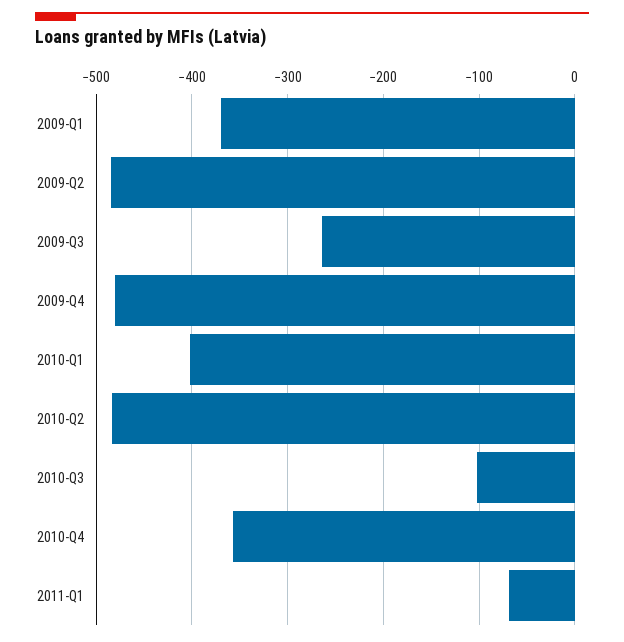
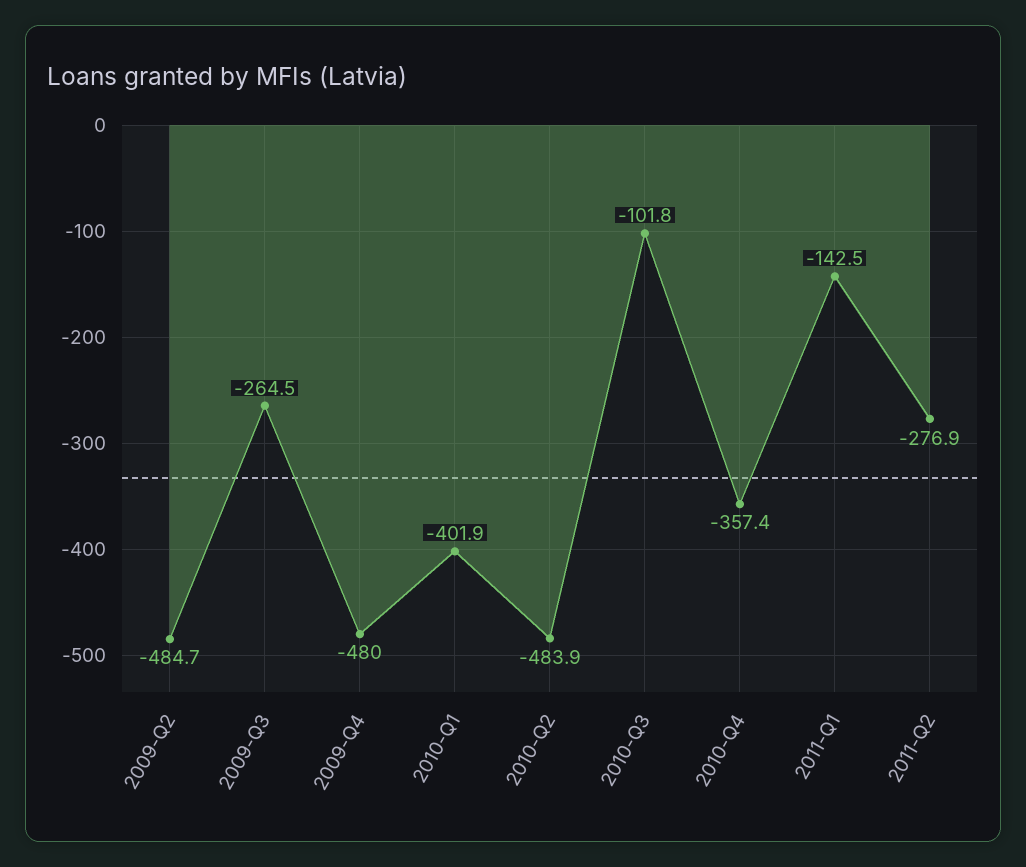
2009-Q1: -370 -> none
2011-Q1: -70 -> -142.5
2011-Q2: none -> -276.9

